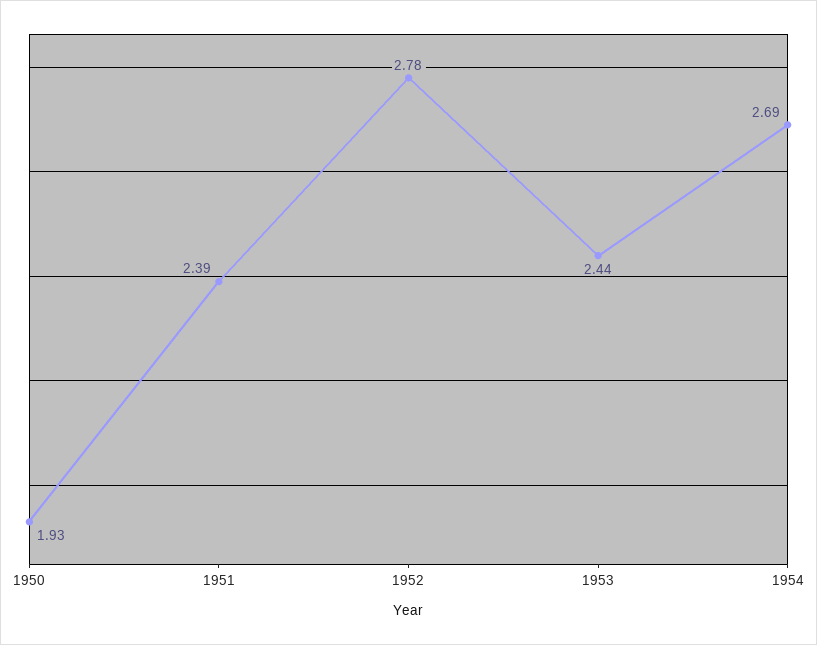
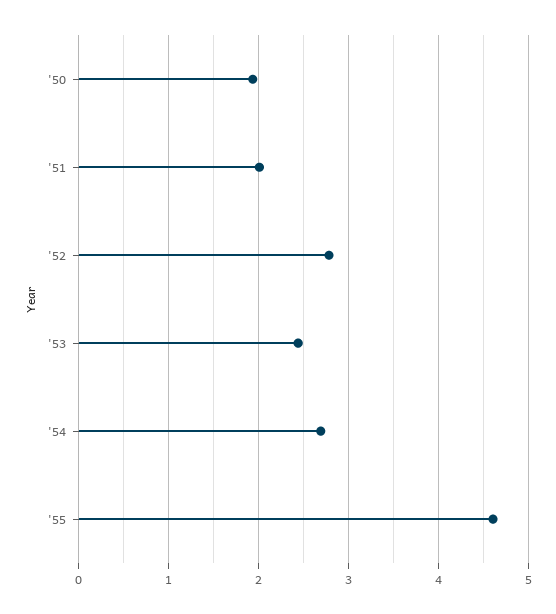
1951: 2.39 -> 2
'55: none -> 4.6

